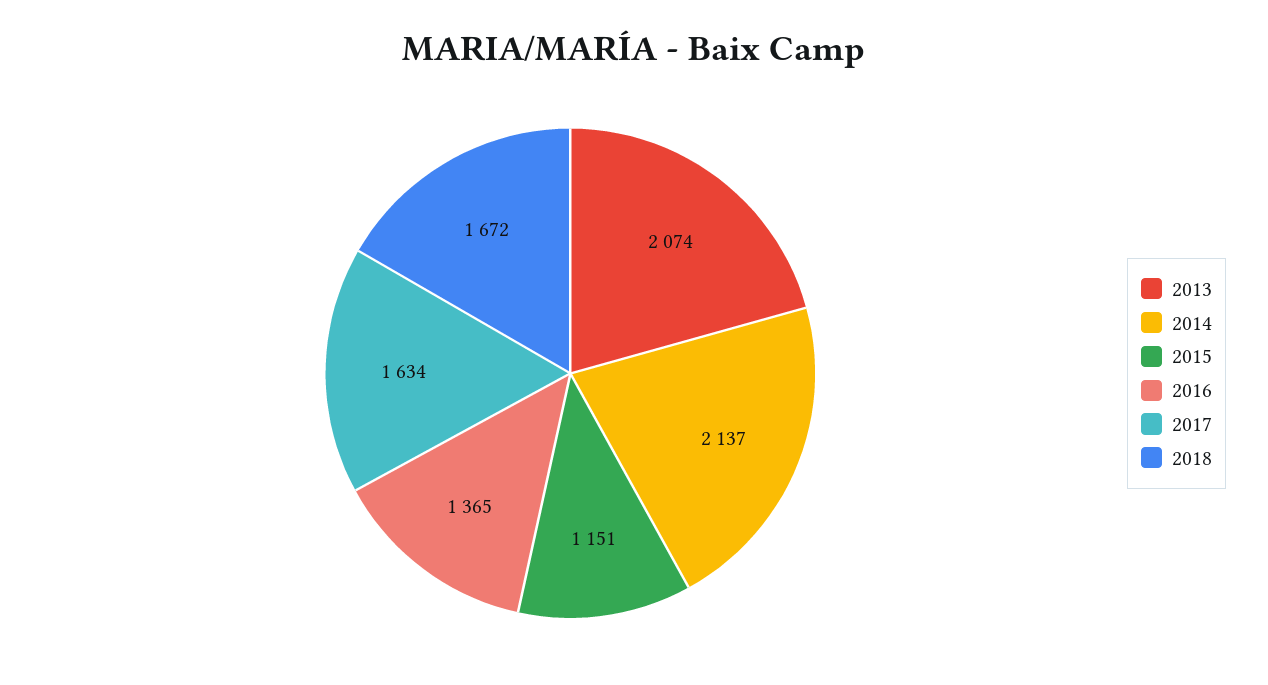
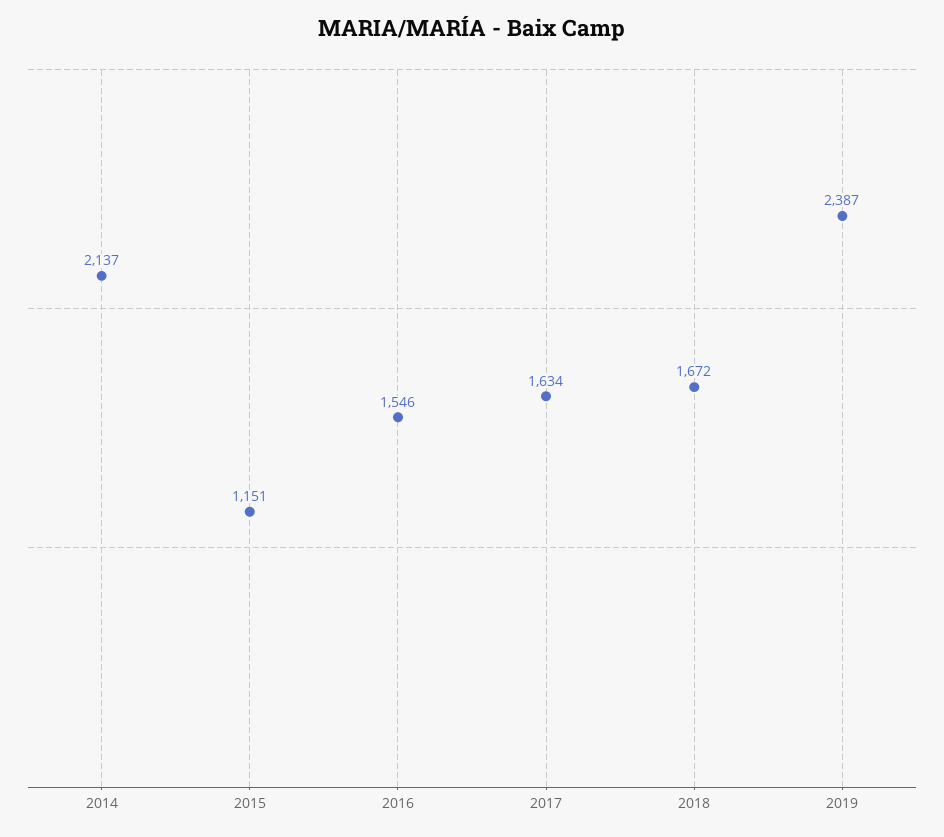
2013: 2074 -> none
2016: 1365 -> 1546
2019: none -> 2387

